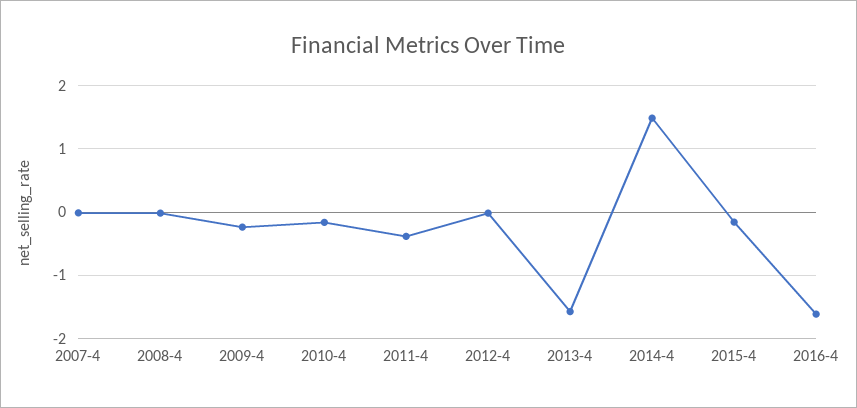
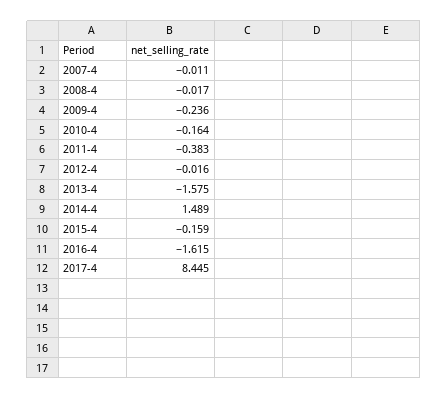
2017-4: none -> 8.445

